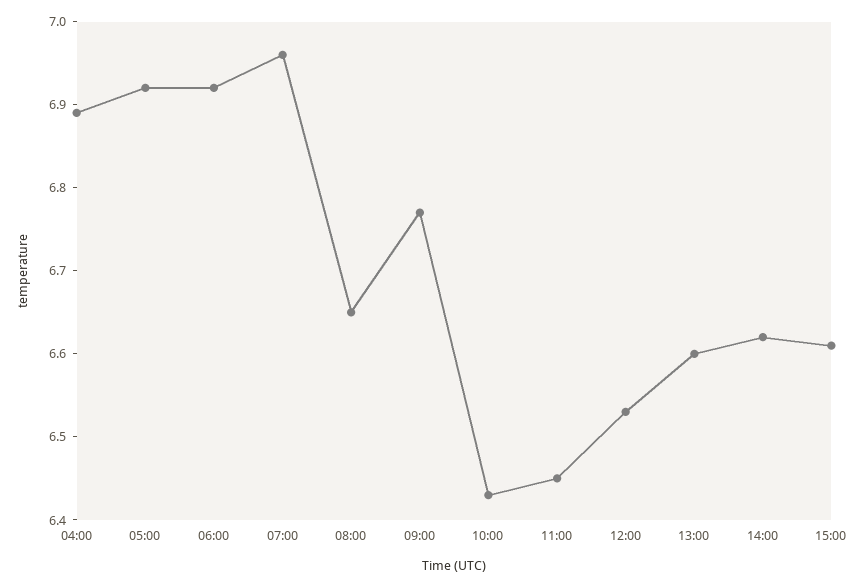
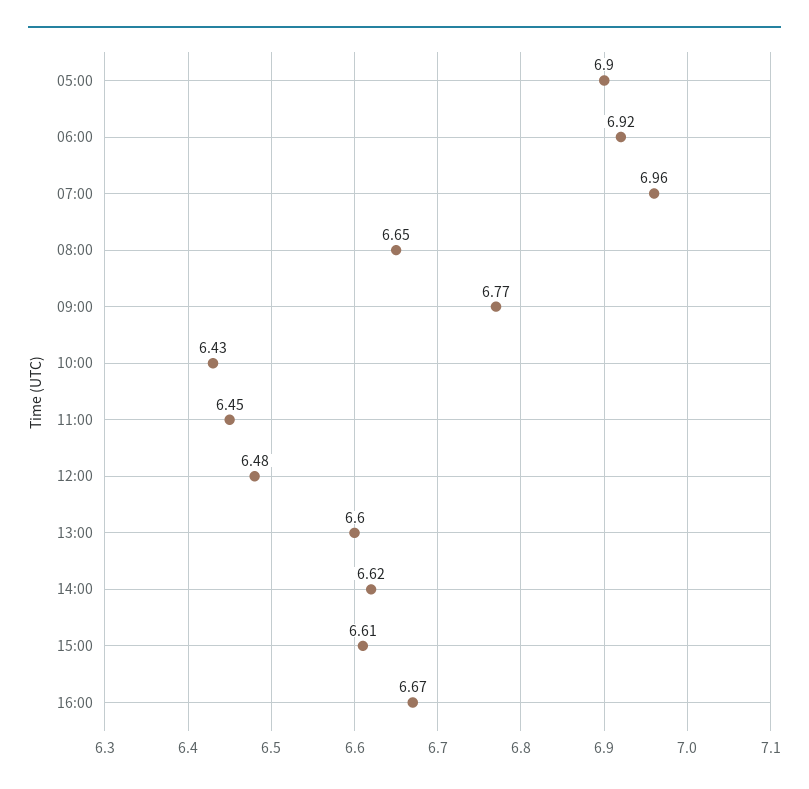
04:00: 6.89 -> none
05:00: 6.92 -> 6.9
12:00: 6.53 -> 6.48
16:00: none -> 6.67

